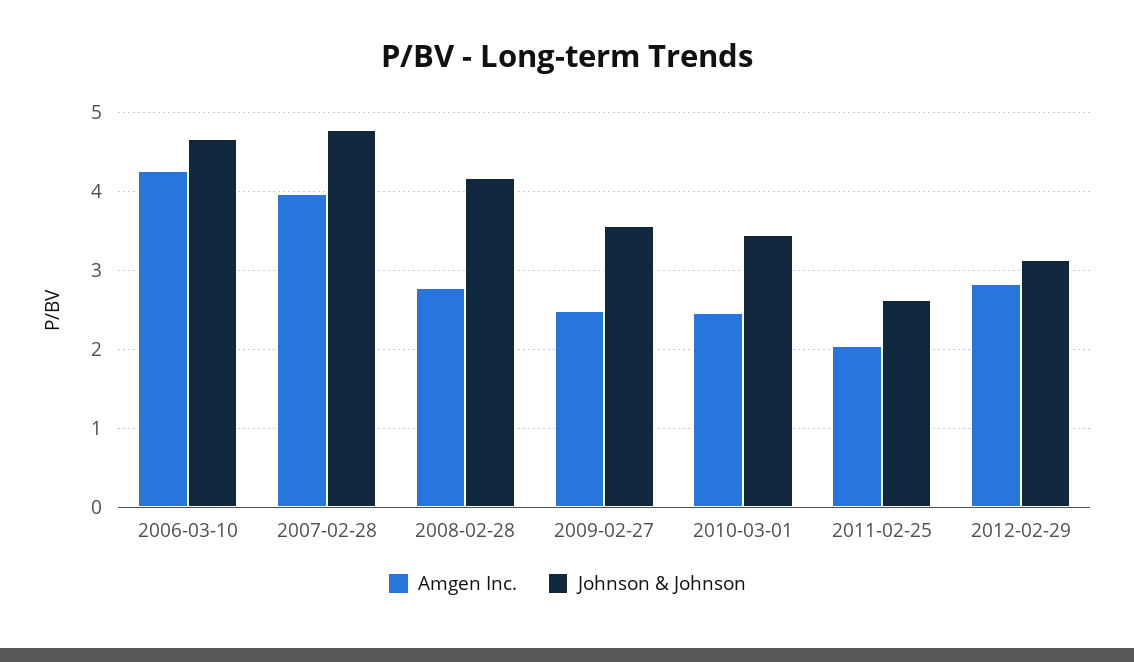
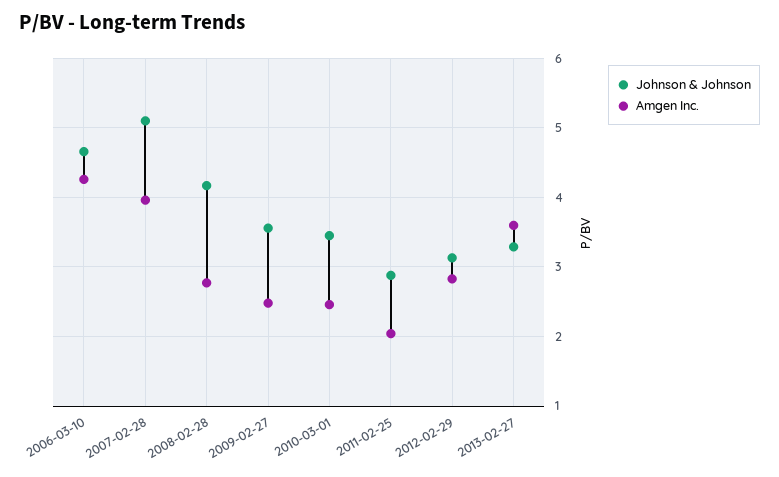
Johnson & Johnson, 2007-02-28: 4.8 -> 5.1
Johnson & Johnson, 2011-02-25: 2.6 -> 2.9
Johnson & Johnson, 2013-02-27: none -> 3.3
Amgen Inc., 2013-02-27: none -> 3.6

